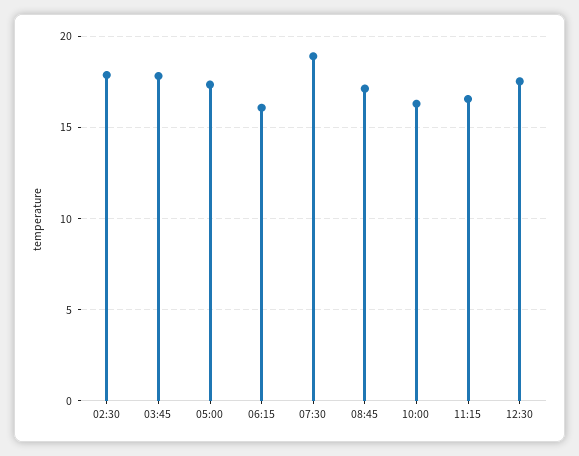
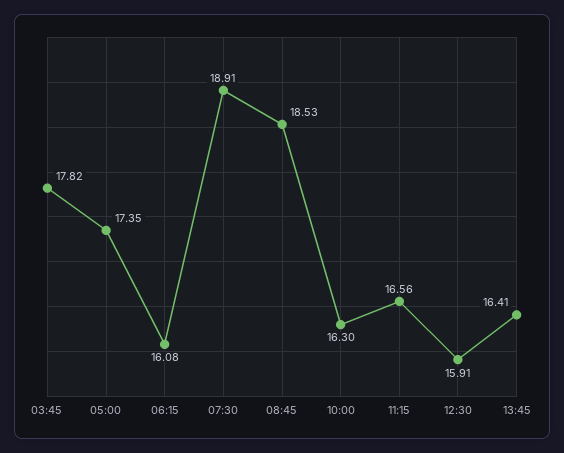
02:30: 18 -> none
08:45: 17 -> 18.53
12:30: 17.5 -> 15.91
13:45: none -> 16.41

